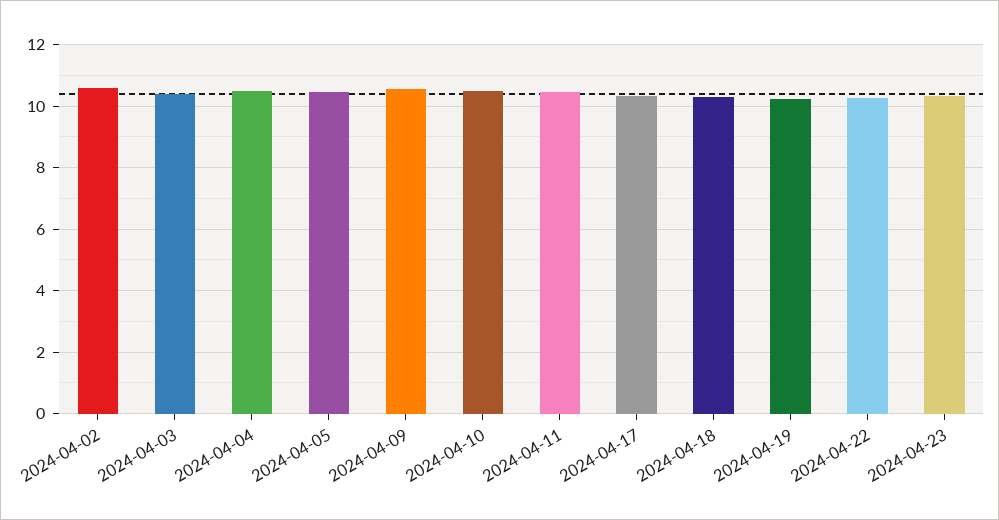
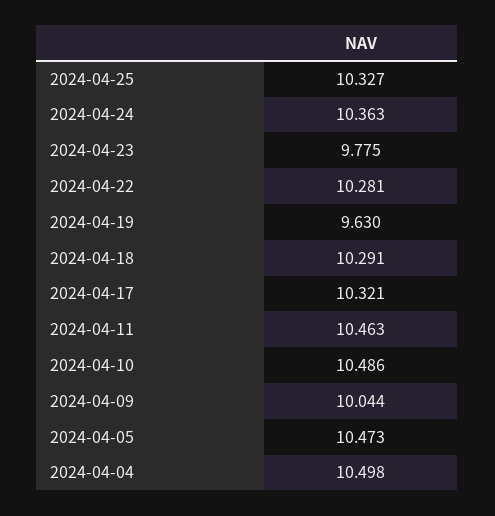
2024-04-02: 10.6 -> none
2024-04-03: 10.4 -> none
2024-04-09: 10.6 -> 10.044
2024-04-19: 10.2 -> 9.63
2024-04-23: 10.4 -> 9.775
2024-04-25: none -> 10.327
2024-04-24: none -> 10.363

